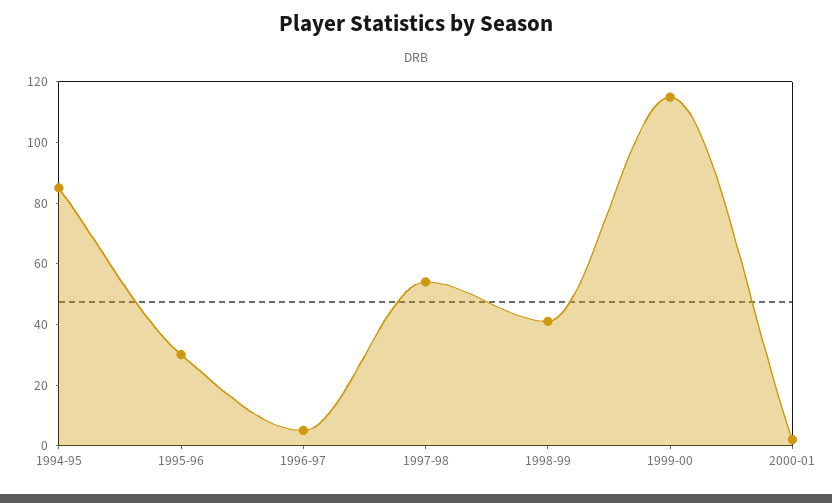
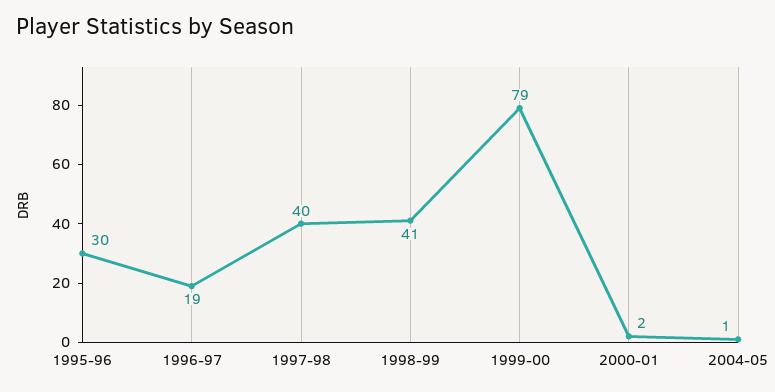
1994-95: 85 -> none
1996-97: 5 -> 19
1997-98: 55 -> 40
1999-00: 115 -> 79
2004-05: none -> 1

